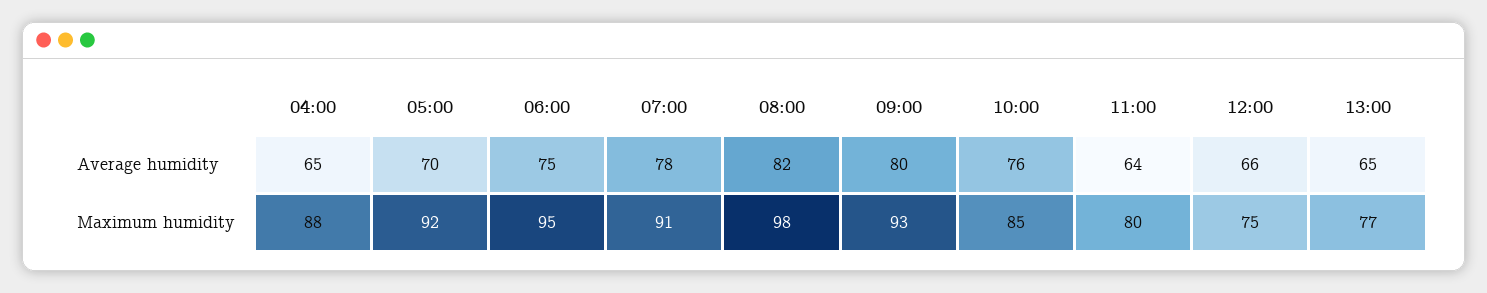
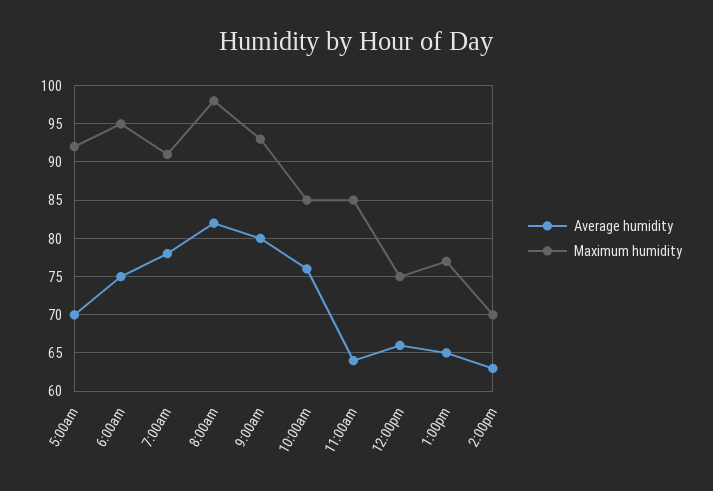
Average humidity, 04:00: 65 -> none
Maximum humidity, 04:00: 88 -> none
Maximum humidity, 11:00: 80 -> 85
Average humidity, 2:00pm: none -> 63
Maximum humidity, 2:00pm: none -> 70

